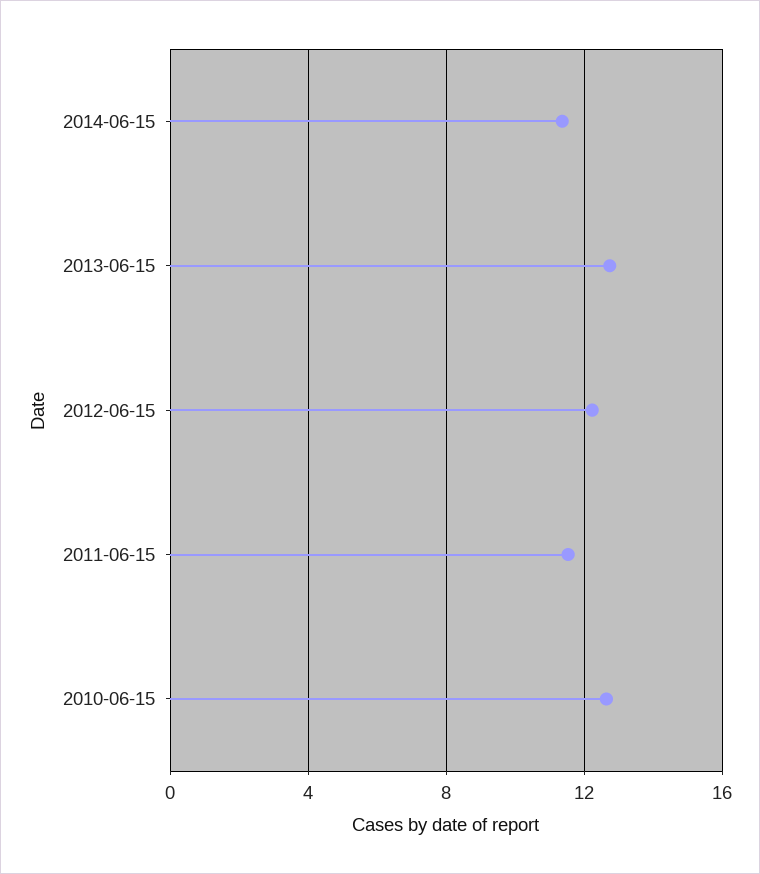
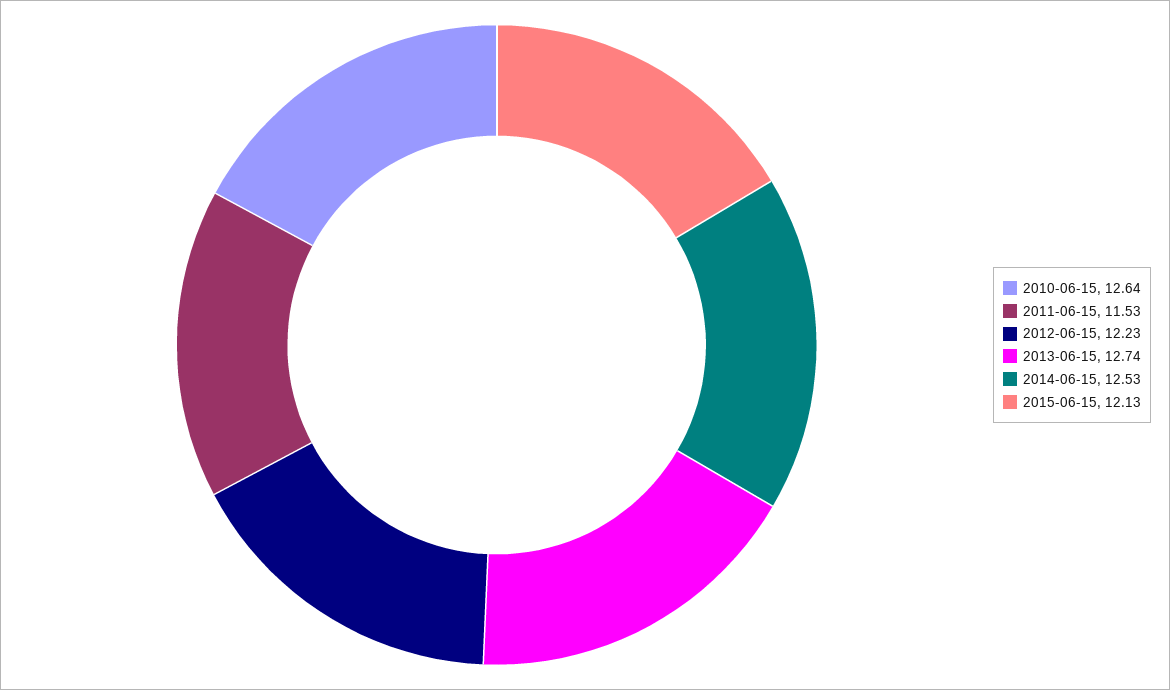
2014-06-15: 11.5 -> 12.53
2015-06-15: none -> 12.13

